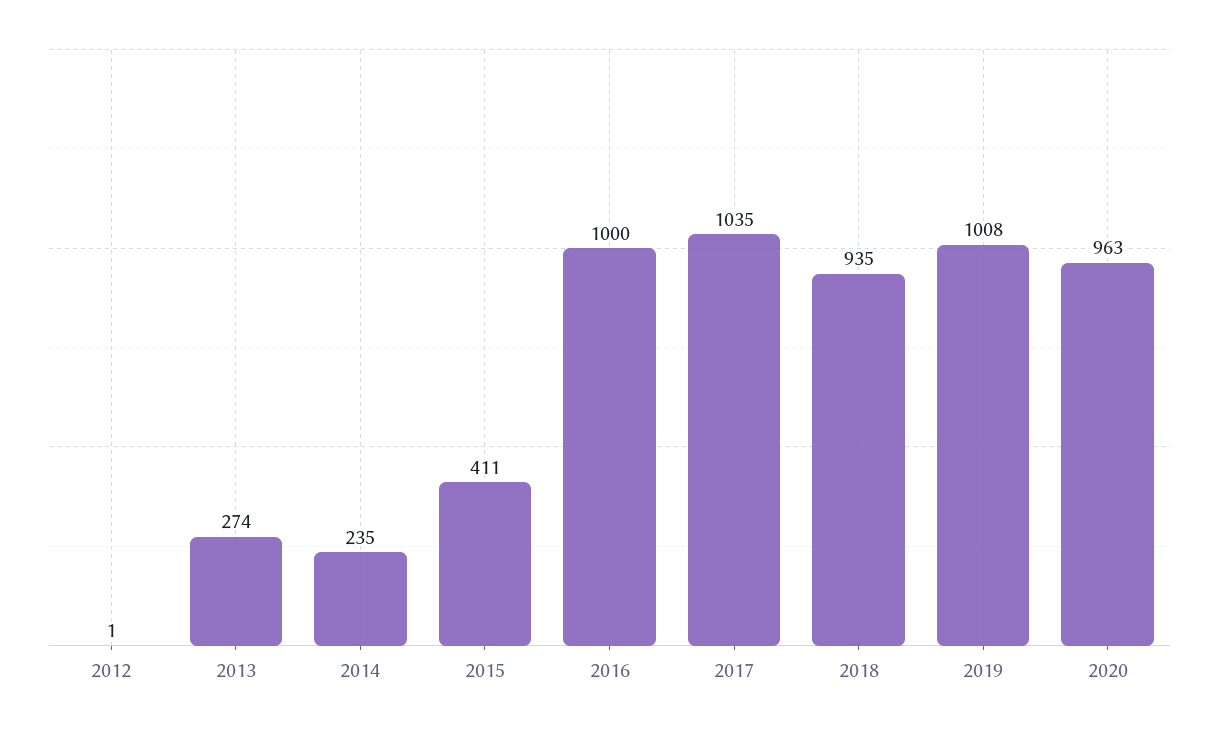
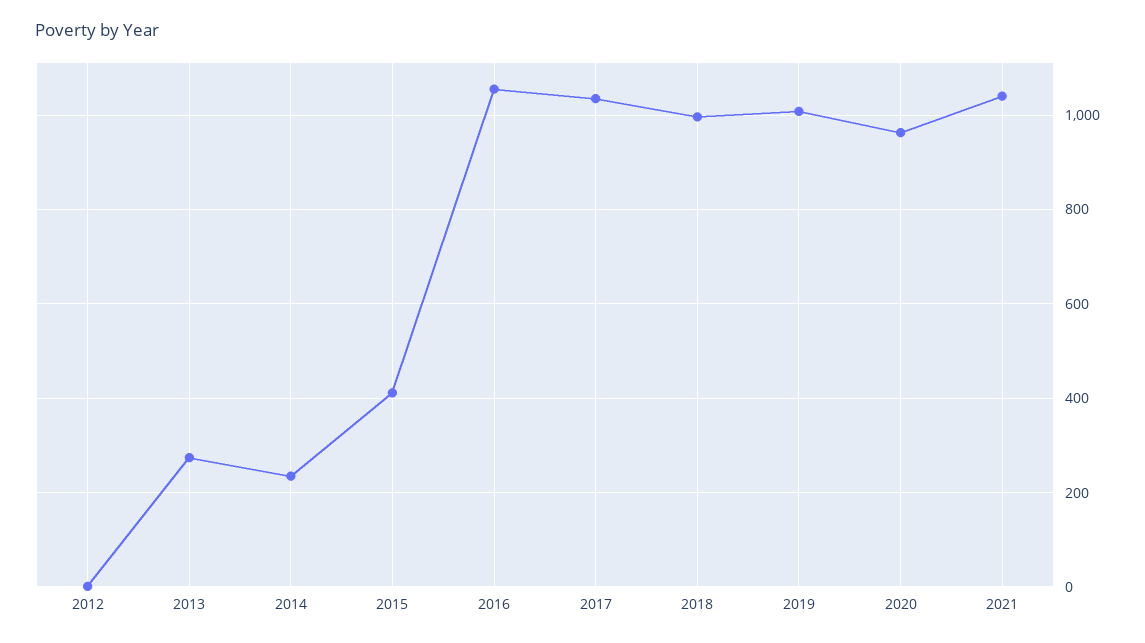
2016: 1000 -> 1060
2018: 935 -> 1000
2021: none -> 1040

